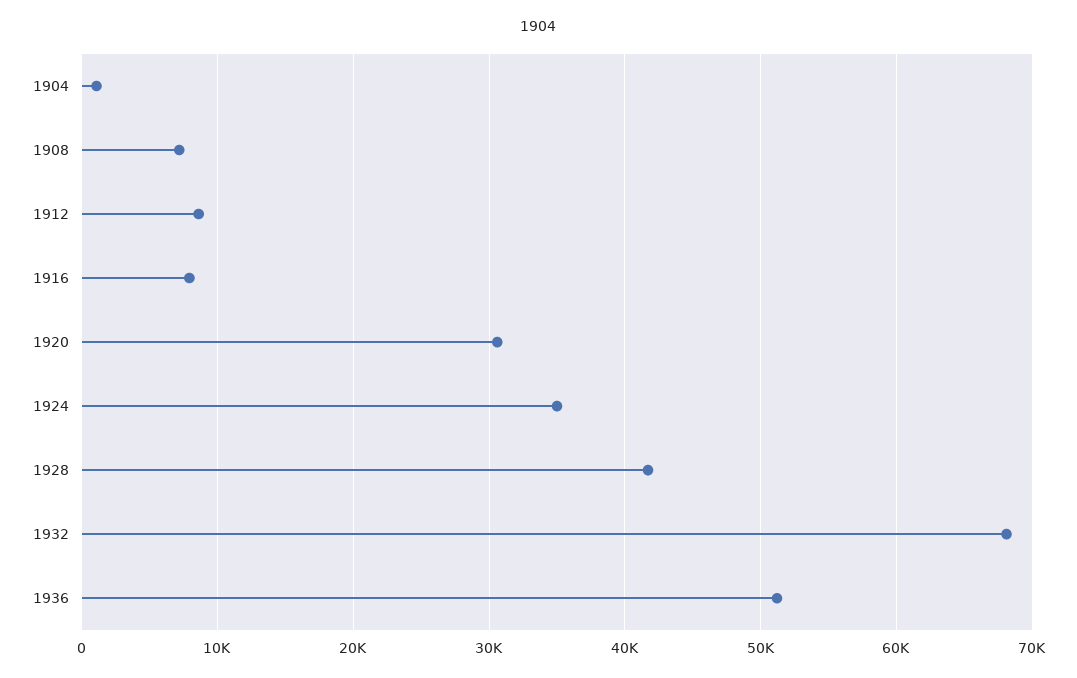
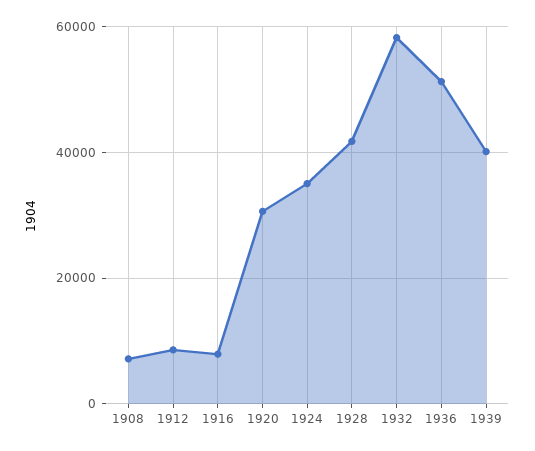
1904: 1000 -> none
1932: 68000 -> 58000
1939: none -> 40000

